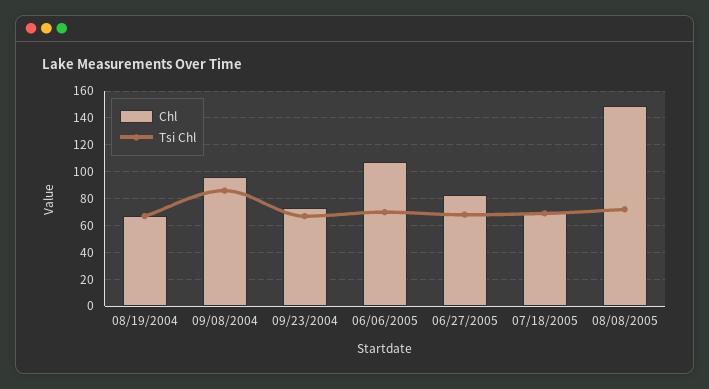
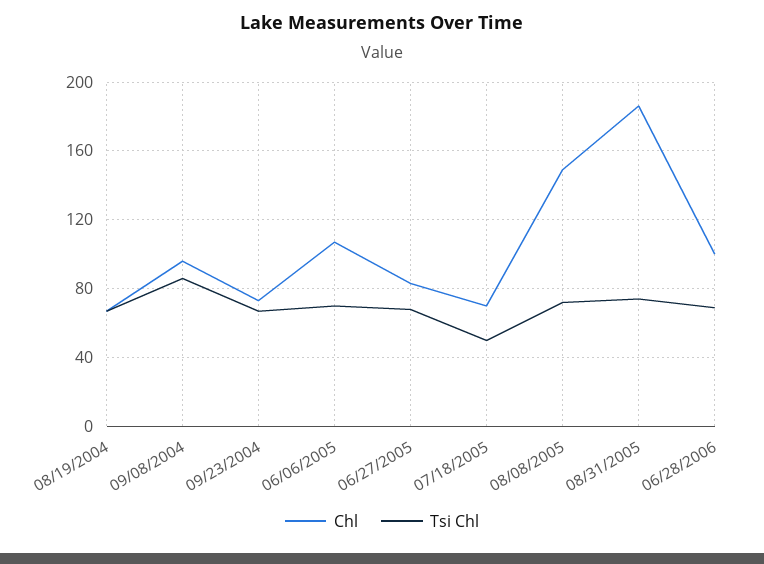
Tsi Chl, 07/18/2005: 70 -> 50
Chl, 08/31/2005: none -> 185
Tsi Chl, 08/31/2005: none -> 75
Chl, 06/28/2006: none -> 100
Tsi Chl, 06/28/2006: none -> 70

